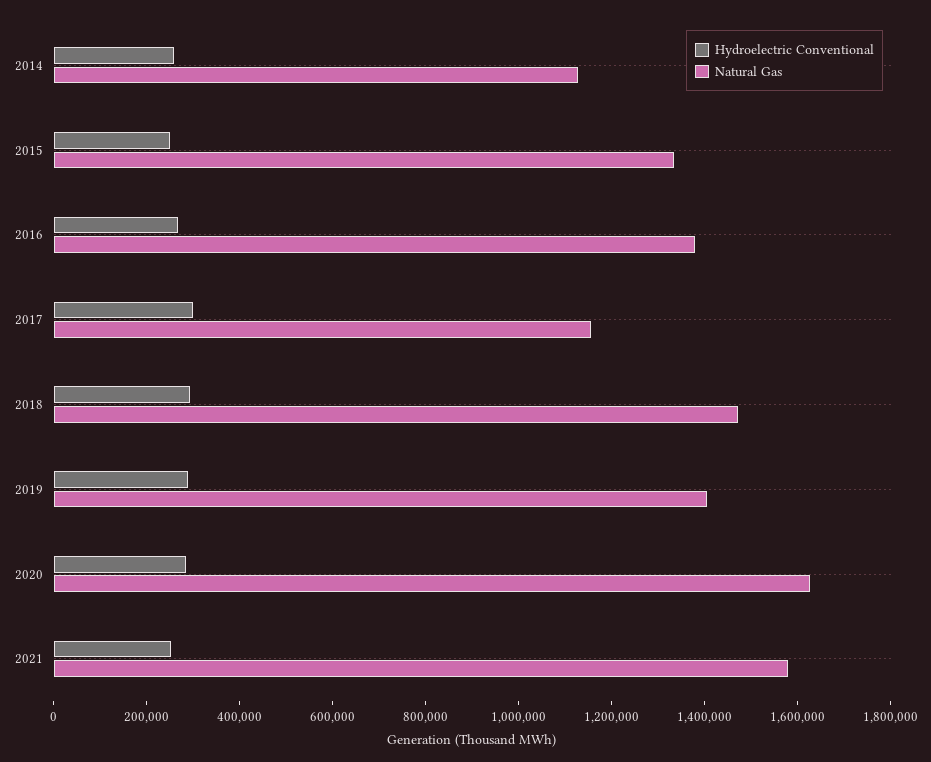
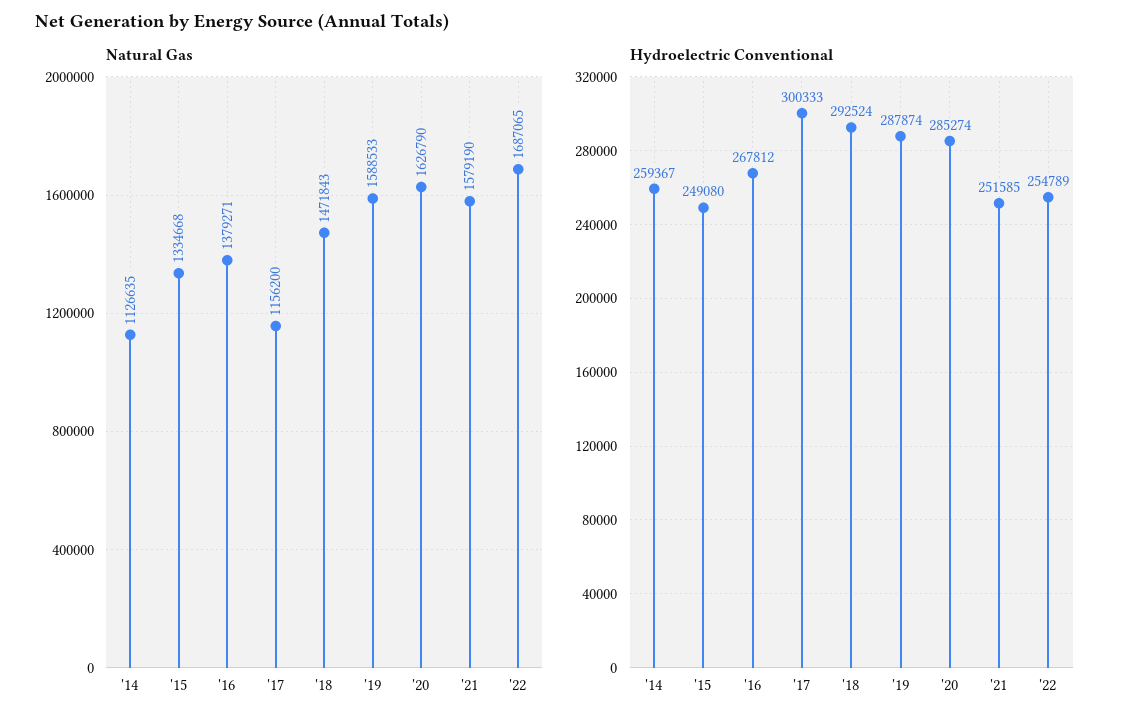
Natural Gas, 2019: 1400000 -> 1588533
Natural Gas, '22: none -> 1687065
Hydroelectric Conventional, '22: none -> 254789

